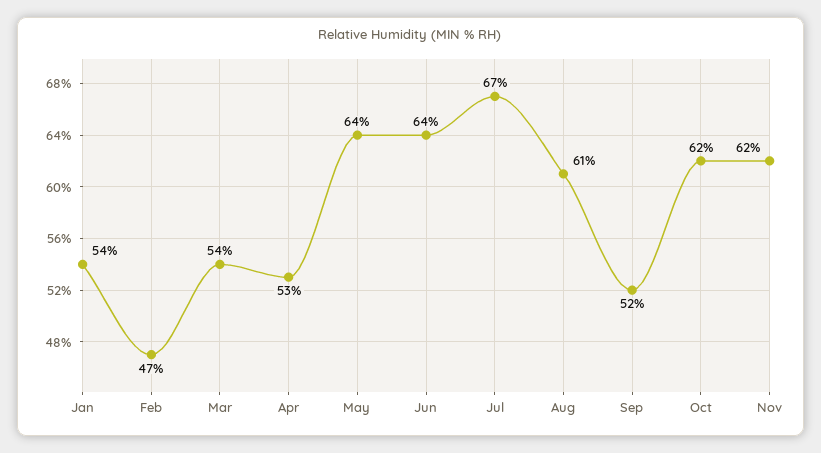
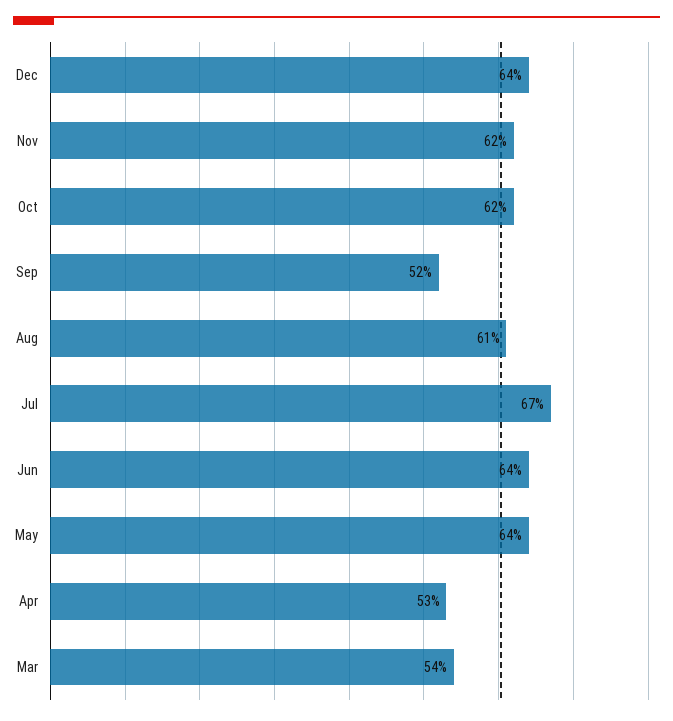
Jan: 54 -> none
Feb: 47 -> none
Dec: none -> 64

